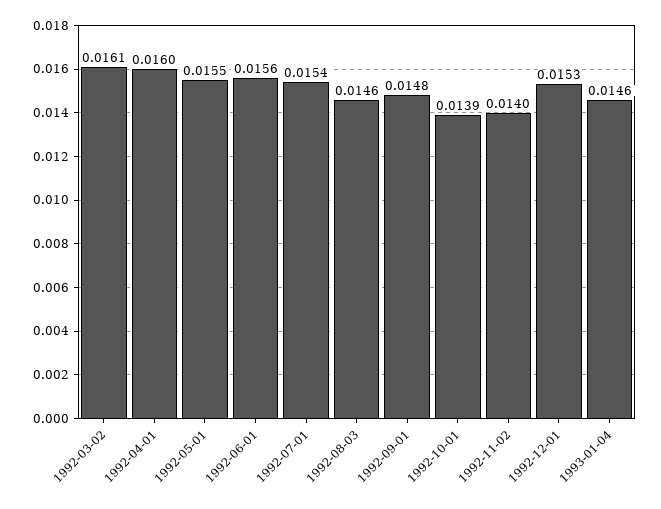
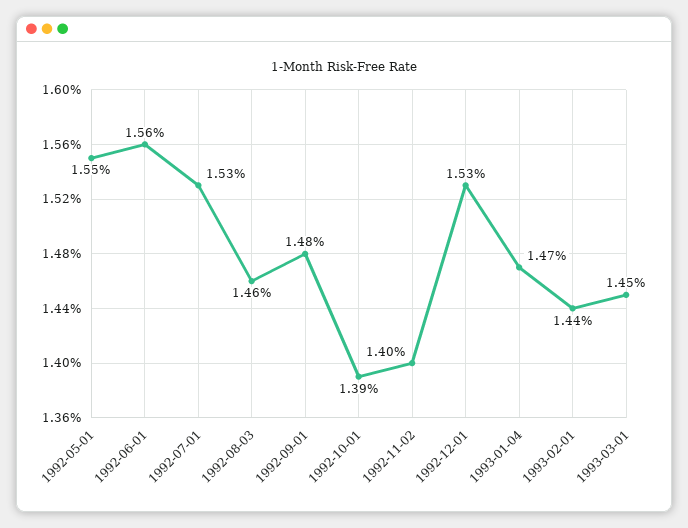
1992-03-02: 0.0161 -> none
1992-04-01: 0.016 -> none
1992-07-01: 0.0154 -> 0.0153
1993-01-04: 0.0146 -> 0.0147
1993-02-01: none -> 0.0144
1993-03-01: none -> 0.0145

